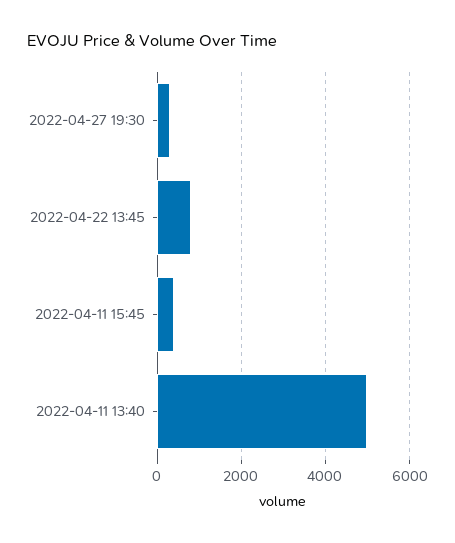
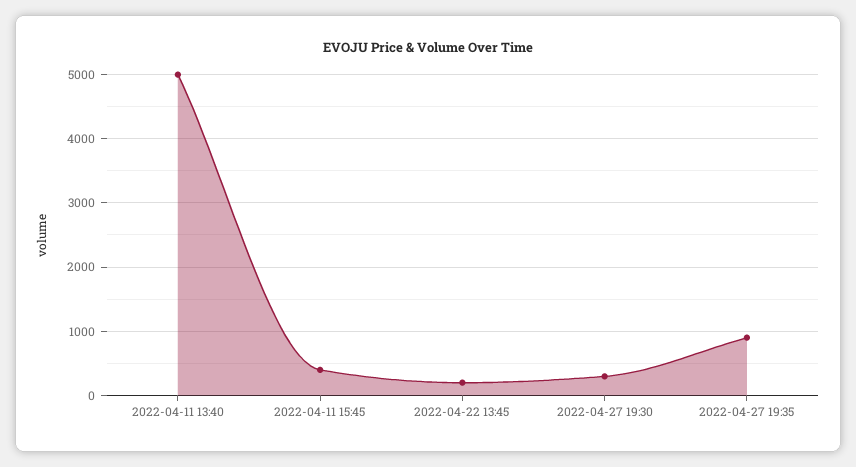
2022-04-22 13:45: 800 -> 200
2022-04-27 19:35: none -> 900

